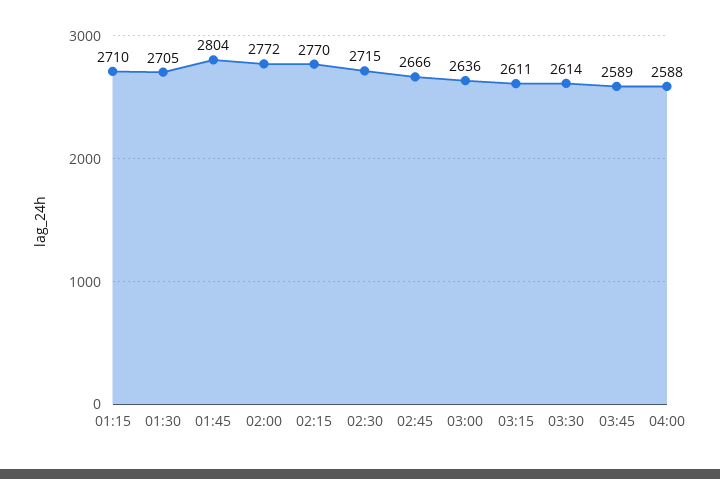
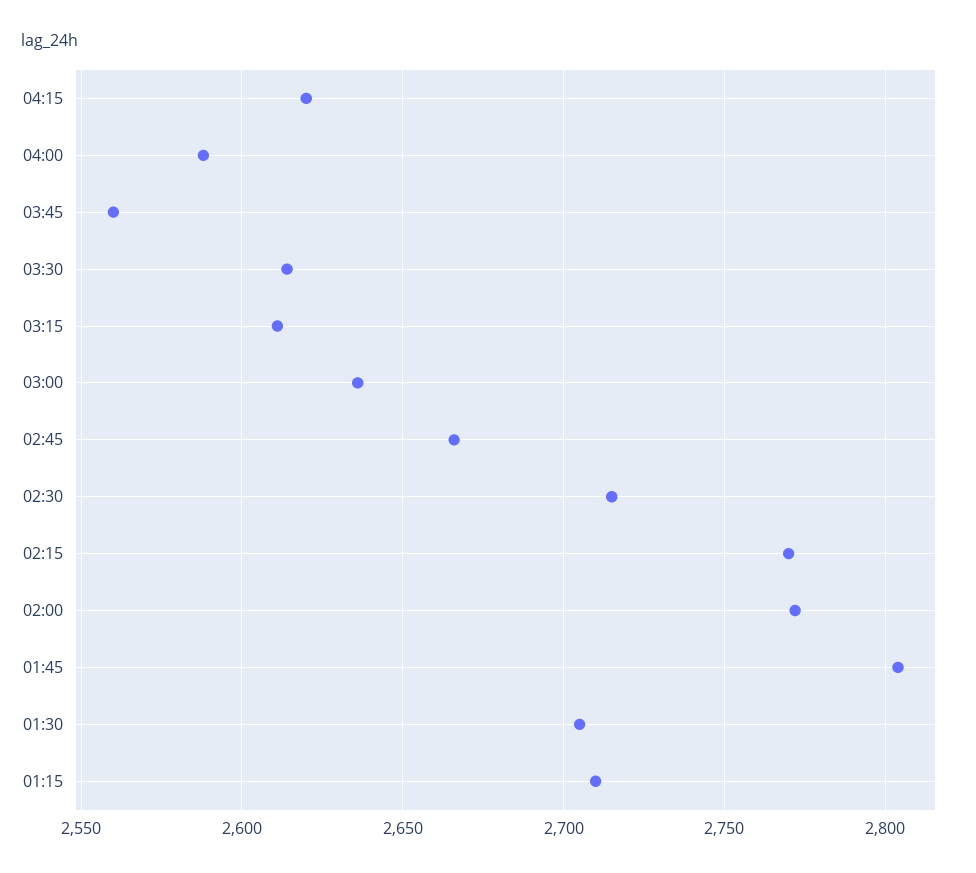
03:45: 2589 -> 2560
04:15: none -> 2620

